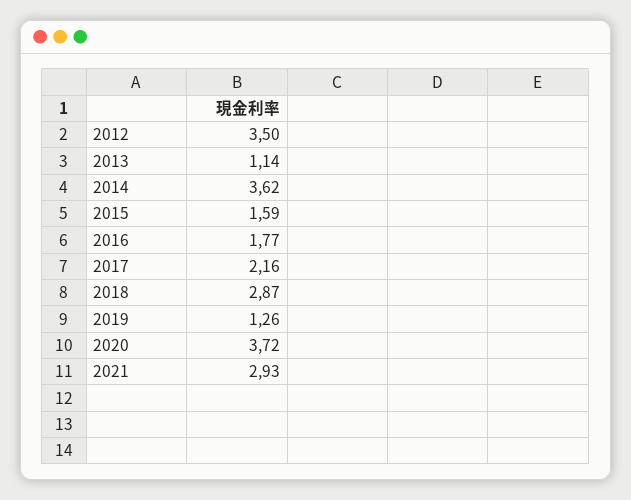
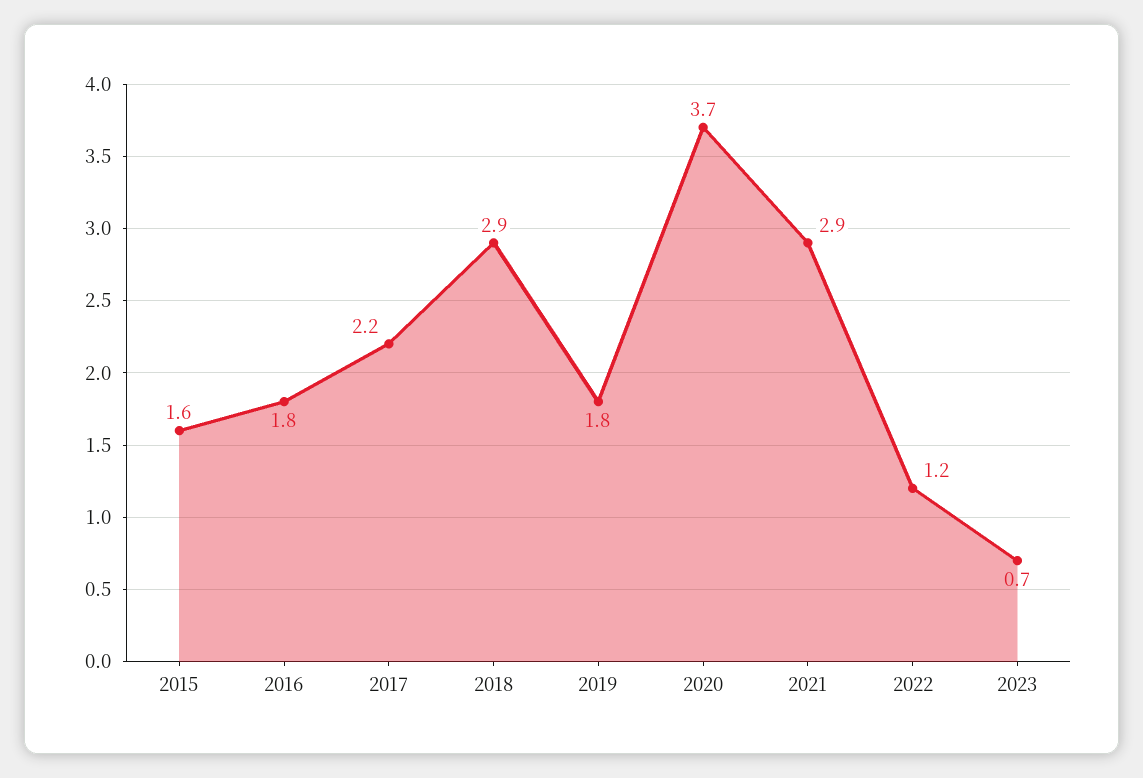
2012: 3.5 -> none
2013: 1.14 -> none
2014: 3.62 -> none
2019: 1.26 -> 1.8
2022: none -> 1.2
2023: none -> 0.7

